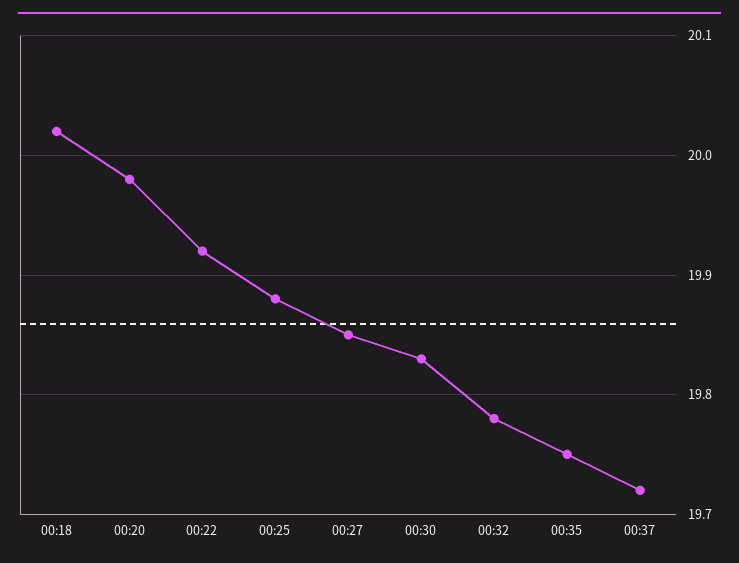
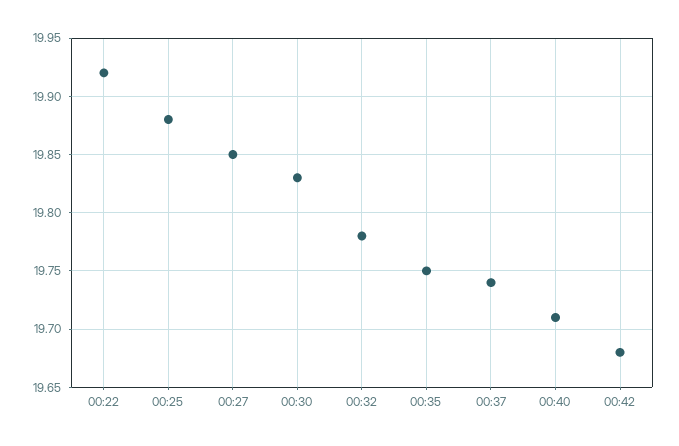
00:18: 20.02 -> none
00:20: 19.98 -> none
00:37: 19.72 -> 19.74
00:40: none -> 19.71
00:42: none -> 19.68

